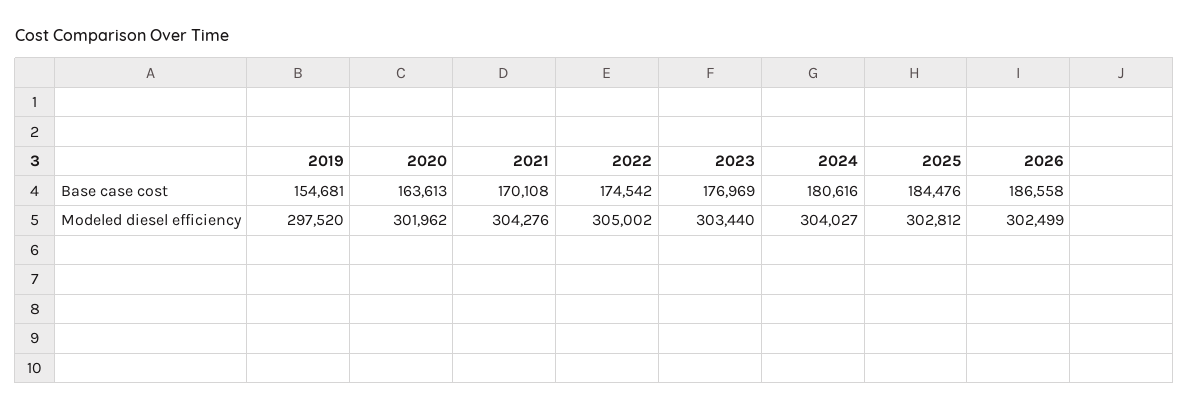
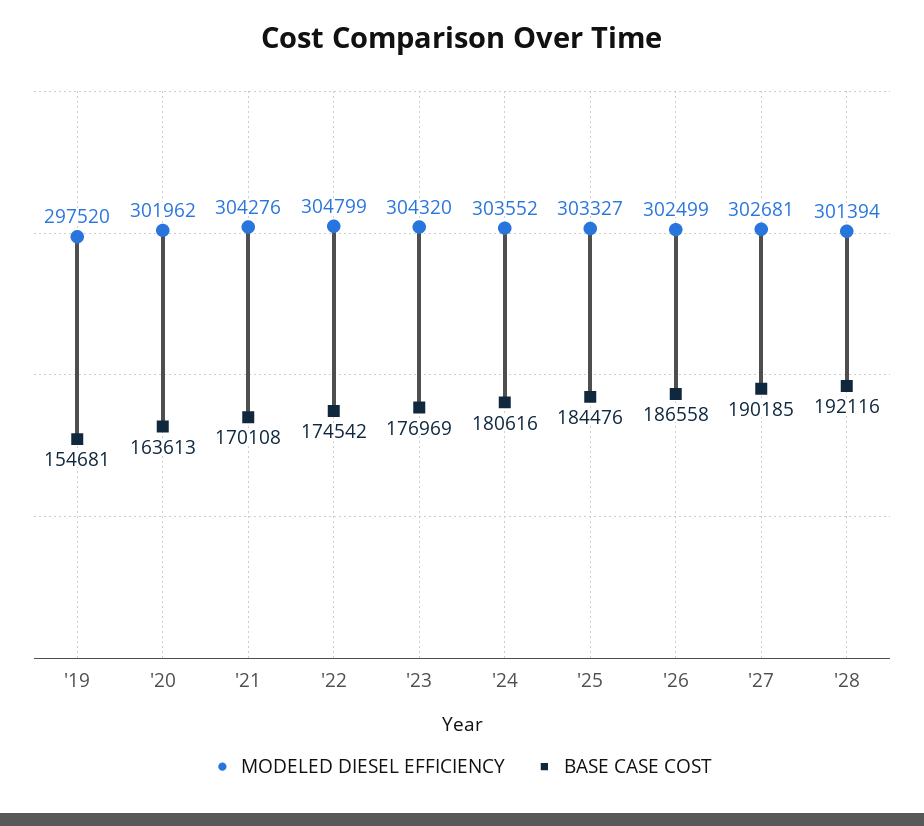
Modeled diesel efficiency, 2022: 305002 -> 304799
Modeled diesel efficiency, 2023: 303440 -> 304320
Modeled diesel efficiency, 2024: 304027 -> 303552
Modeled diesel efficiency, 2025: 302812 -> 303327
Modeled diesel efficiency, '27: none -> 302681
Base case cost, '27: none -> 190185
Modeled diesel efficiency, '28: none -> 301394
Base case cost, '28: none -> 192116

